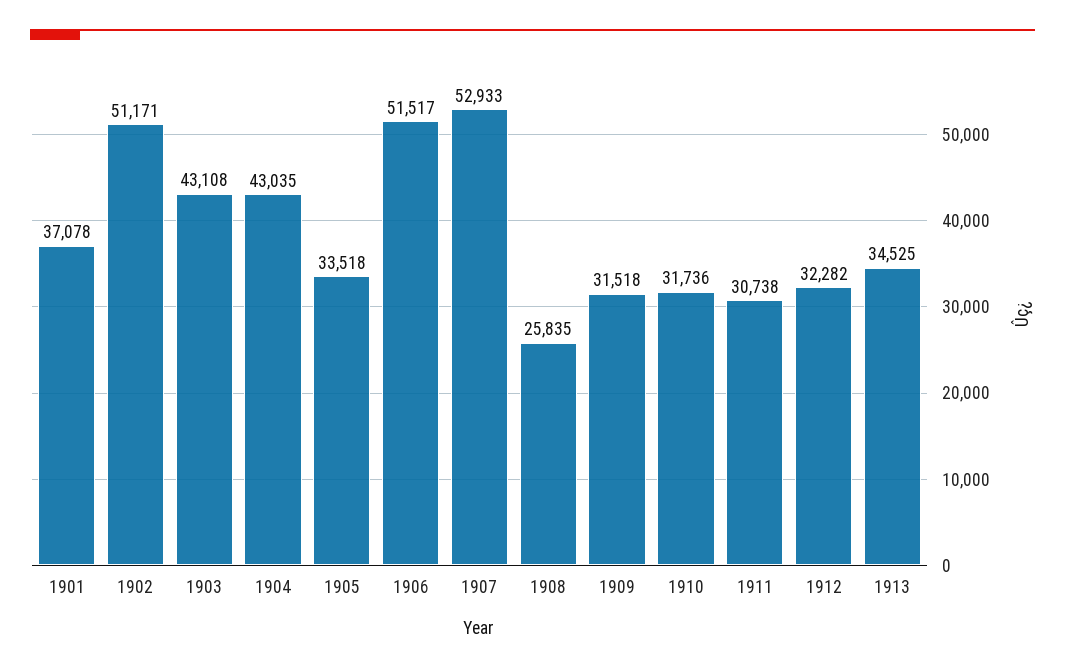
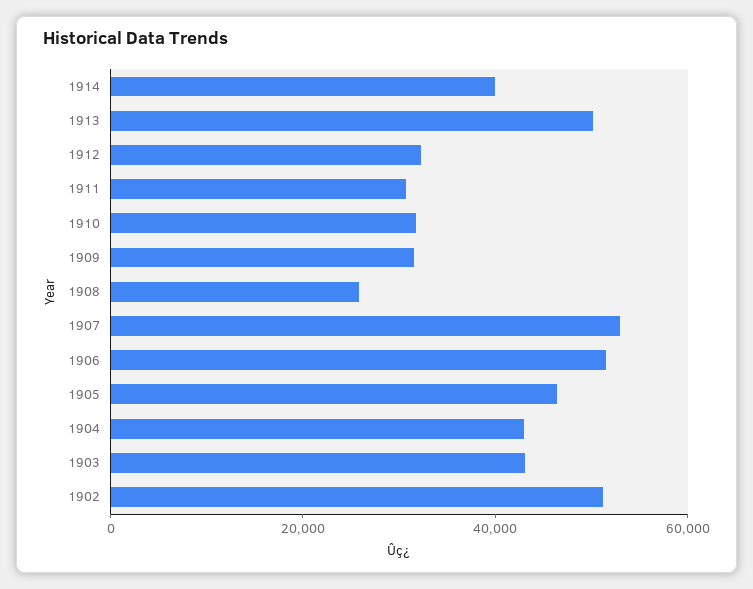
1901: 37078 -> none
1905: 33518 -> 45000
1913: 34525 -> 50000
1914: none -> 40000

